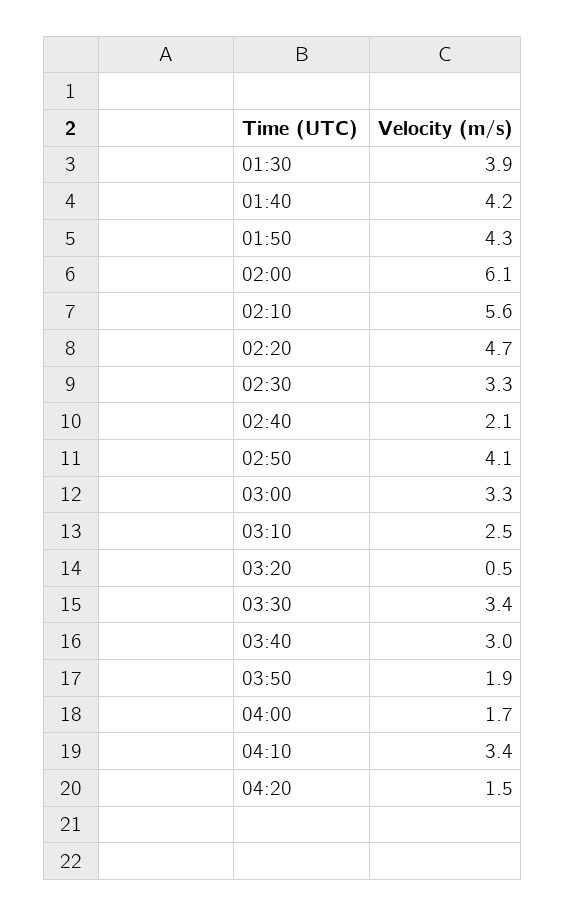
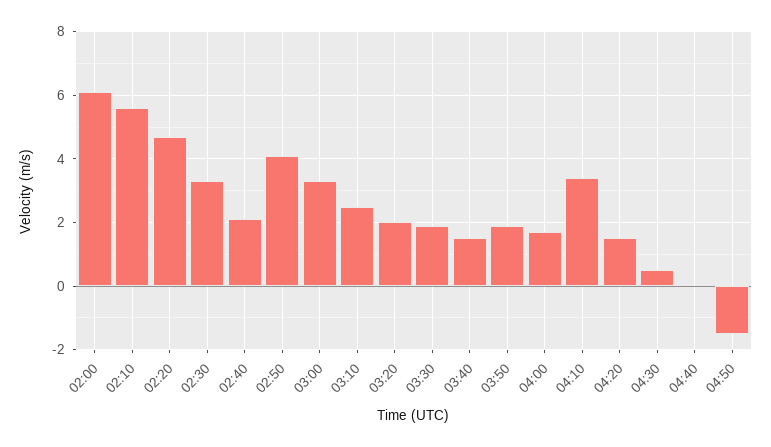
01:30: 3.9 -> none
01:40: 4.2 -> none
01:50: 4.3 -> none
03:20: 0.5 -> 2
03:30: 3.4 -> 2
03:40: 3 -> 1.5
04:30: none -> 0.5
04:40: none -> 0
04:50: none -> -1.5

